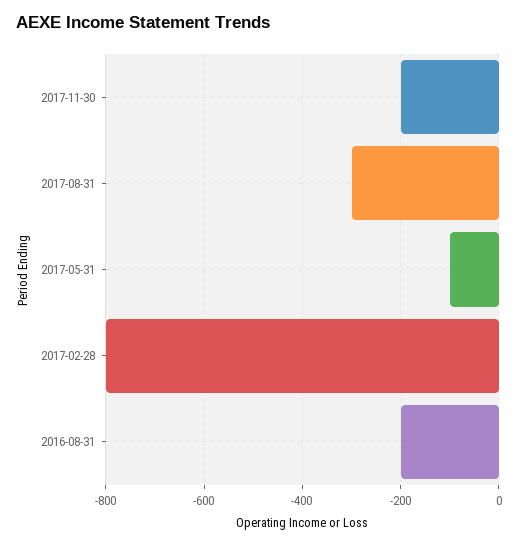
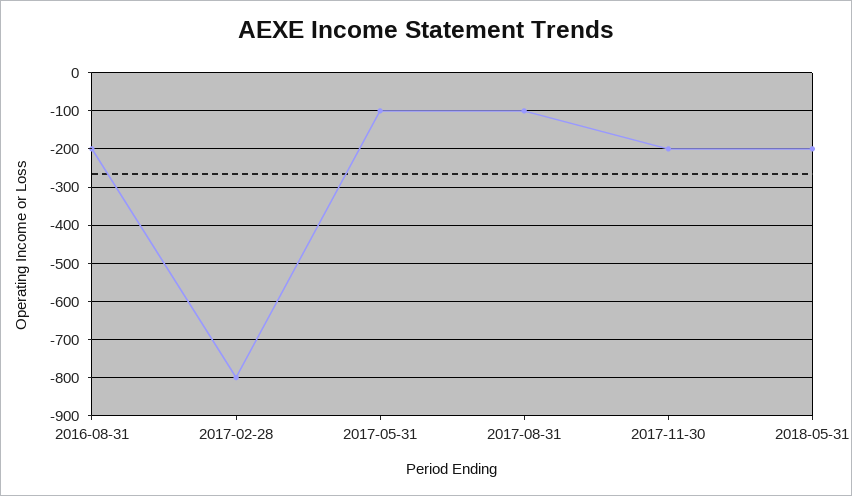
2017-08-31: -300 -> -100
2018-05-31: none -> -200

